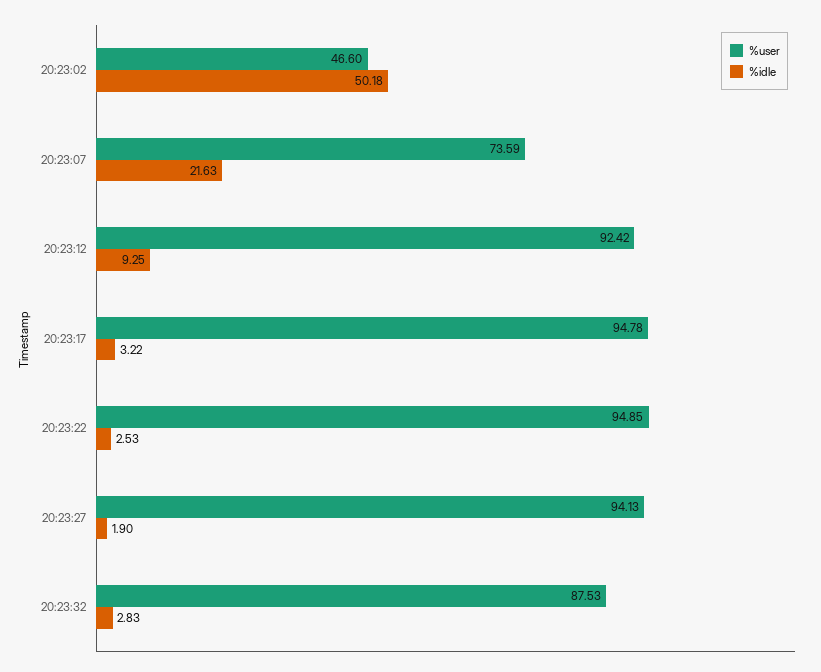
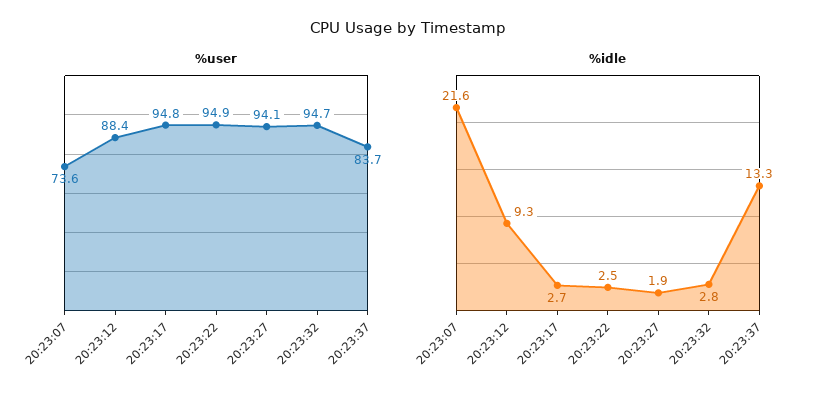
%user, 20:23:02: 46.6 -> none
%idle, 20:23:02: 50.18 -> none
%user, 20:23:12: 92.42 -> 88.4
%idle, 20:23:17: 3.22 -> 2.7
%user, 20:23:32: 87.53 -> 94.7
%user, 20:23:37: none -> 83.7
%idle, 20:23:37: none -> 13.3

